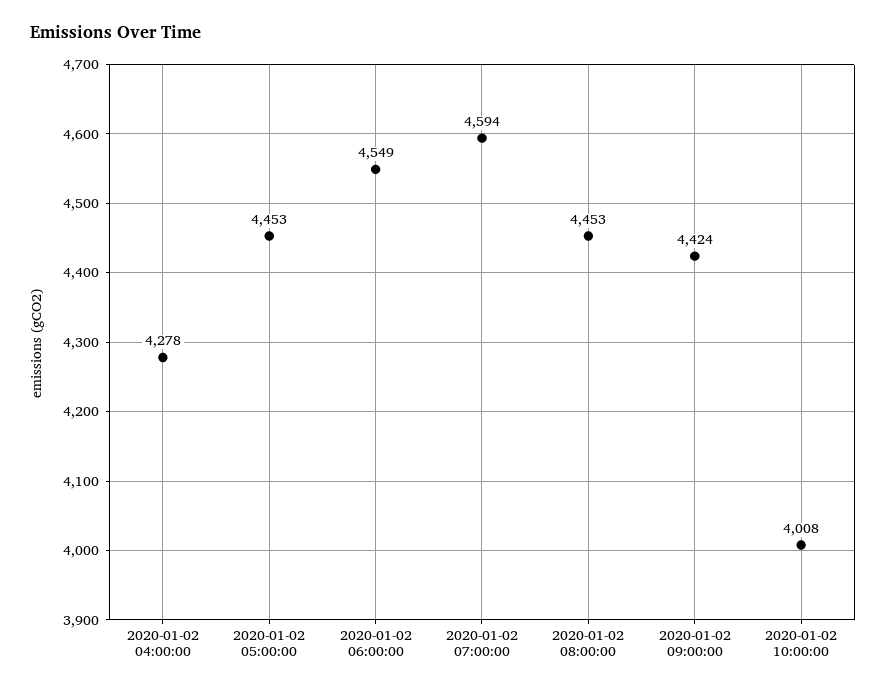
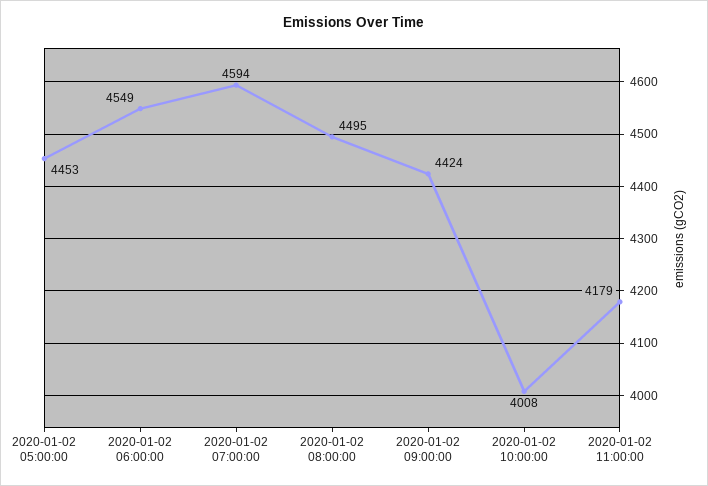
2020-01-02 04:00:00: 4278 -> none
2020-01-02 08:00:00: 4453 -> 4495
2020-01-02 11:00:00: none -> 4179

